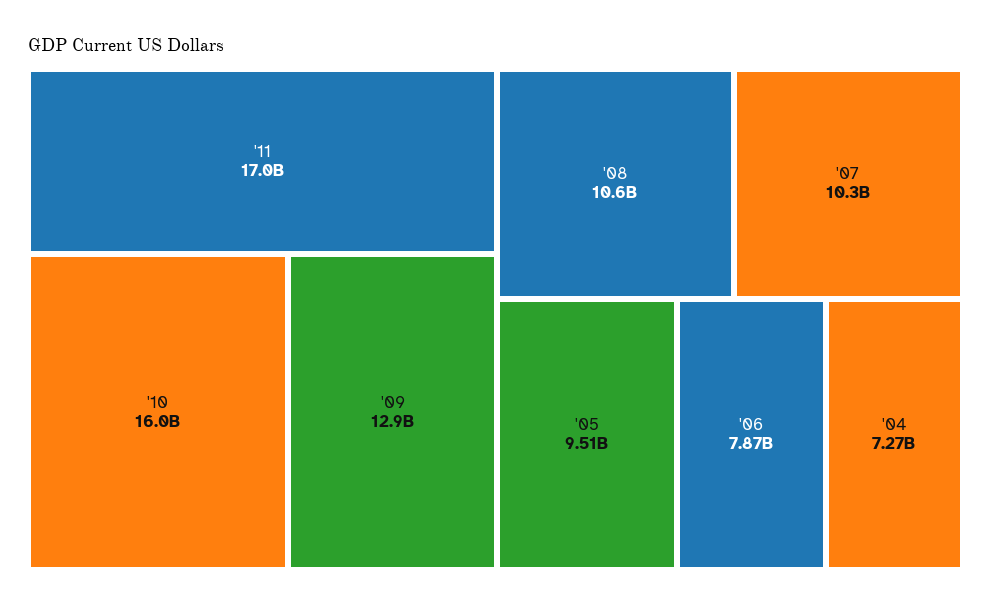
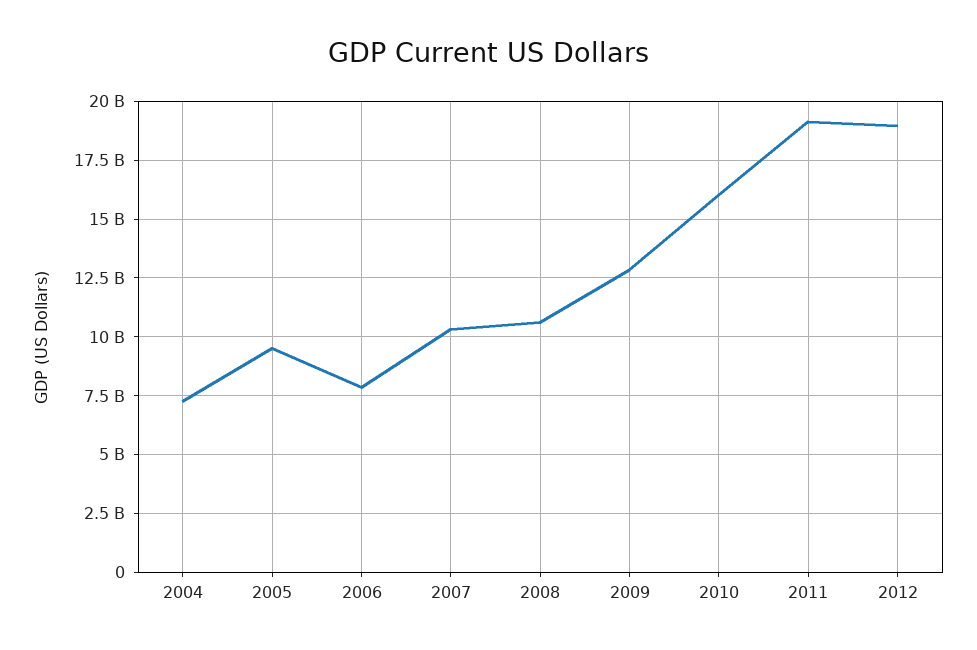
'11: 17000000000 -> 19000000000
2012: none -> 19000000000

